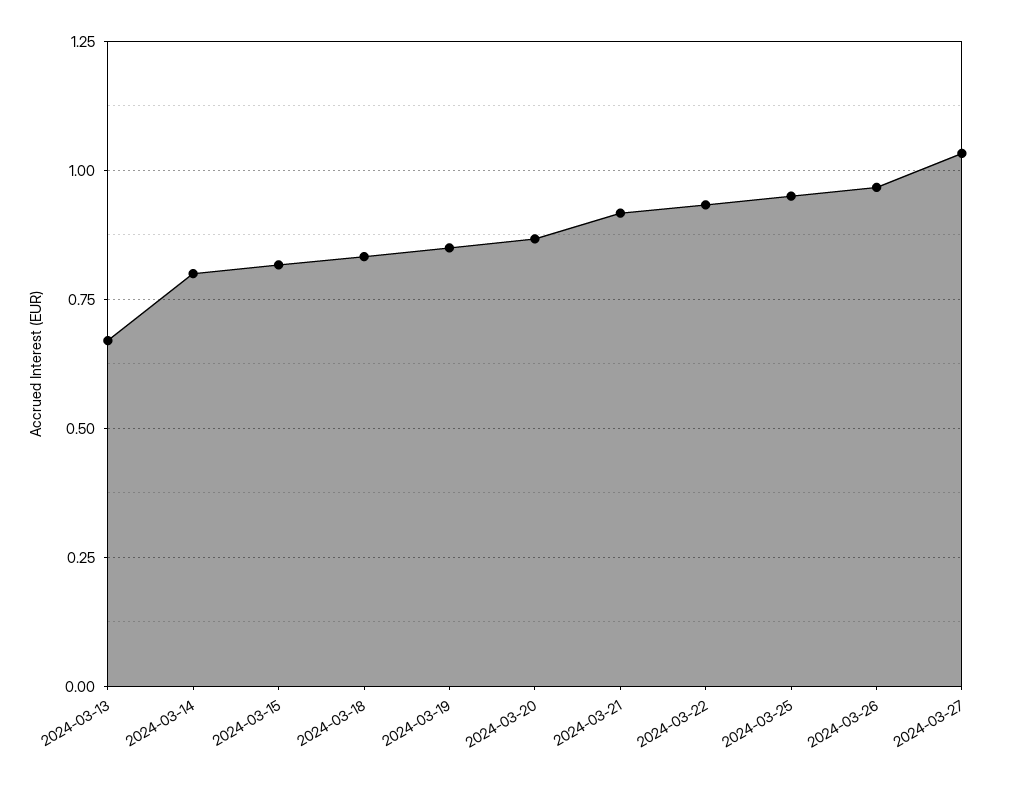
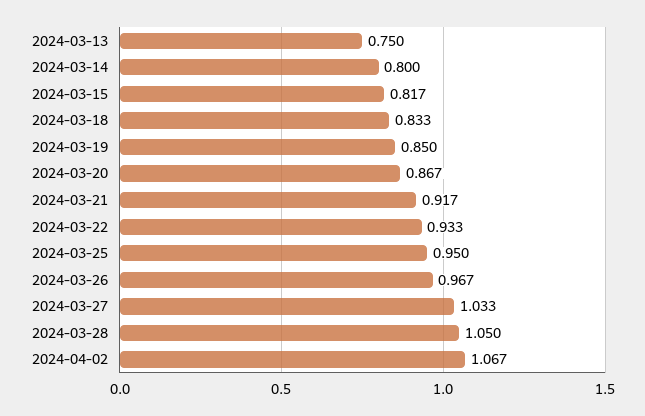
2024-03-13: 0.675 -> 0.75
2024-03-28: none -> 1.05
2024-04-02: none -> 1.067

